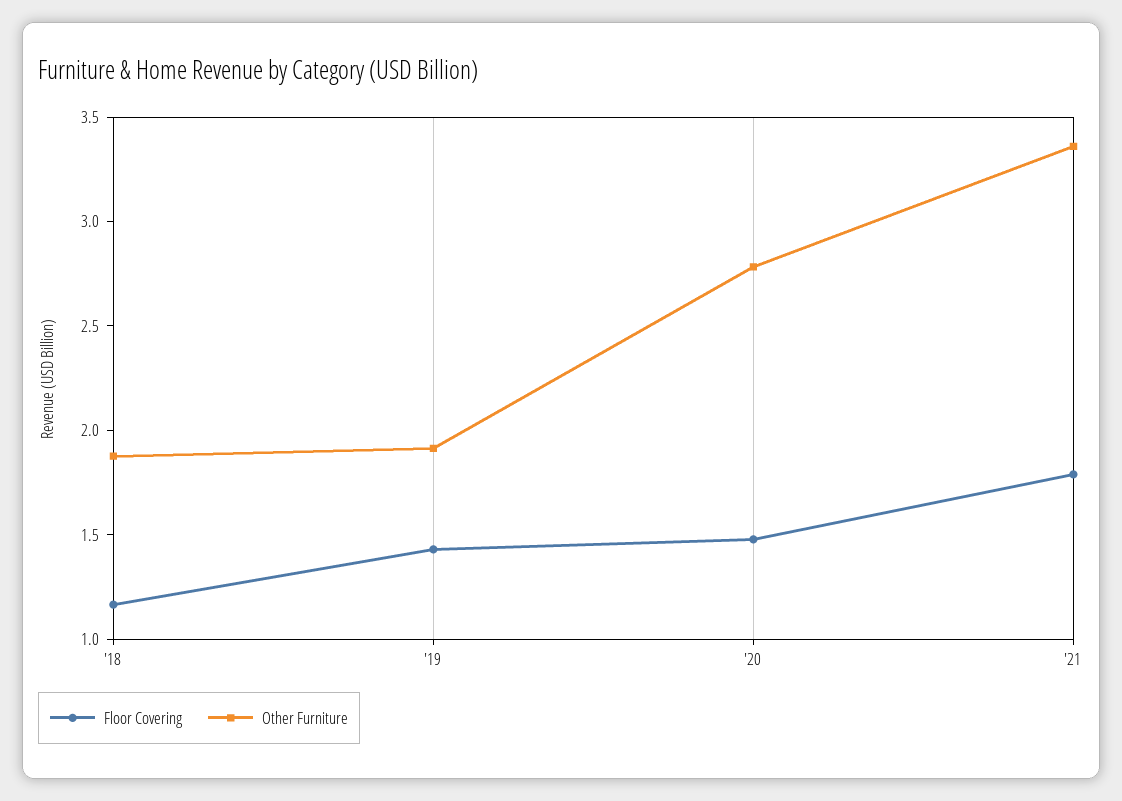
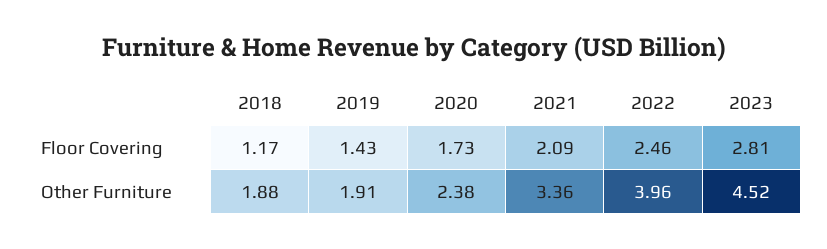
Floor Covering, '20: 1.5 -> 1.73
Other Furniture, '20: 2.8 -> 2.38
Floor Covering, '21: 1.8 -> 2.09
Floor Covering, 2022: none -> 2.46
Floor Covering, 2023: none -> 2.81
Other Furniture, 2022: none -> 3.96
Other Furniture, 2023: none -> 4.52

